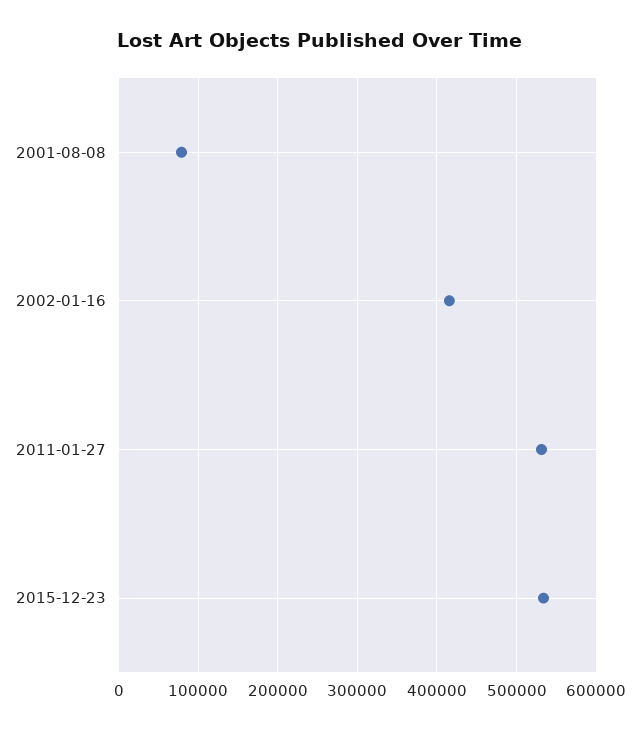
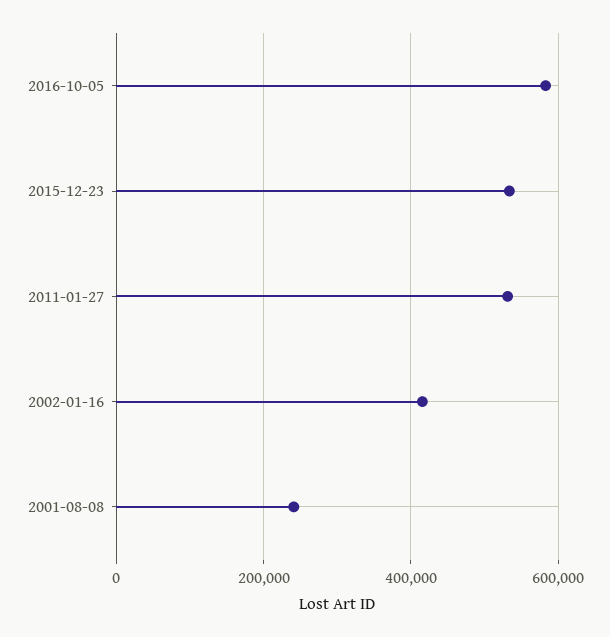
2001-08-08: 80000 -> 240000
2016-10-05: none -> 580000

